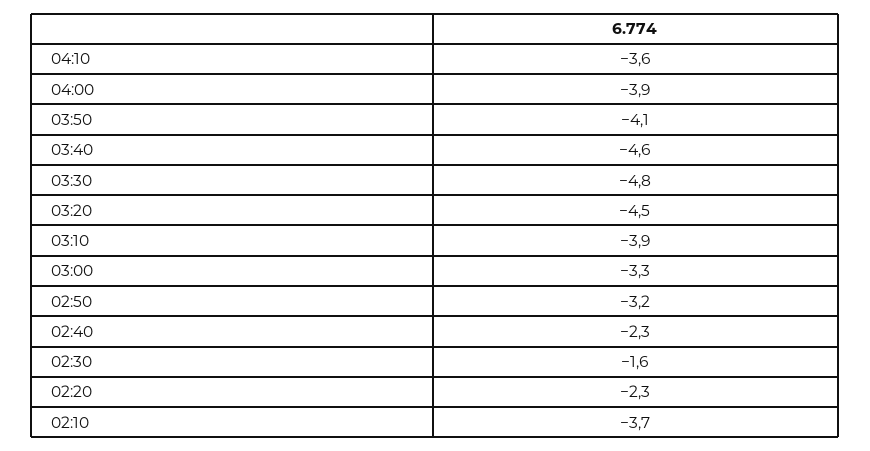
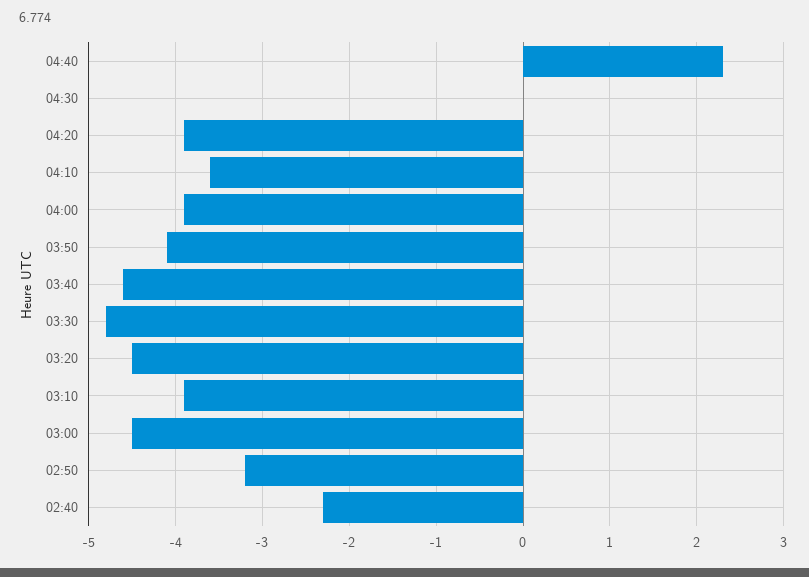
03:00: -3.3 -> -4.5
02:30: -1.6 -> none
02:20: -2.3 -> none
02:10: -3.7 -> none
04:40: none -> 2.3
04:30: none -> 0
04:20: none -> -3.9

